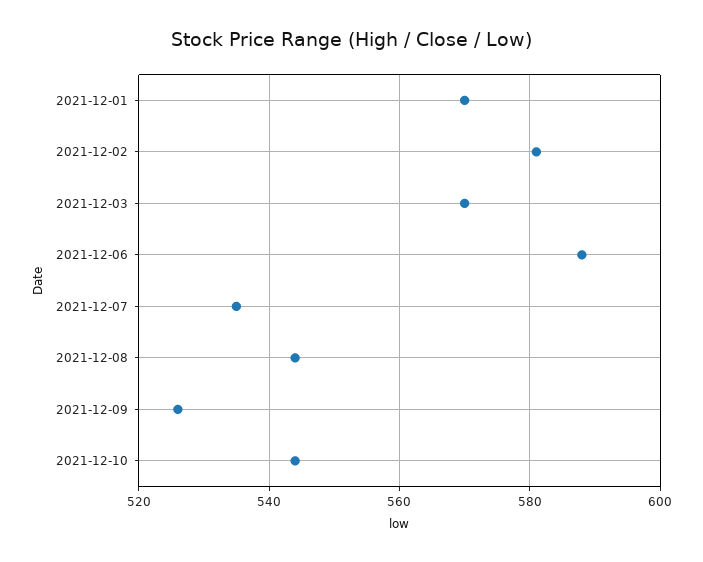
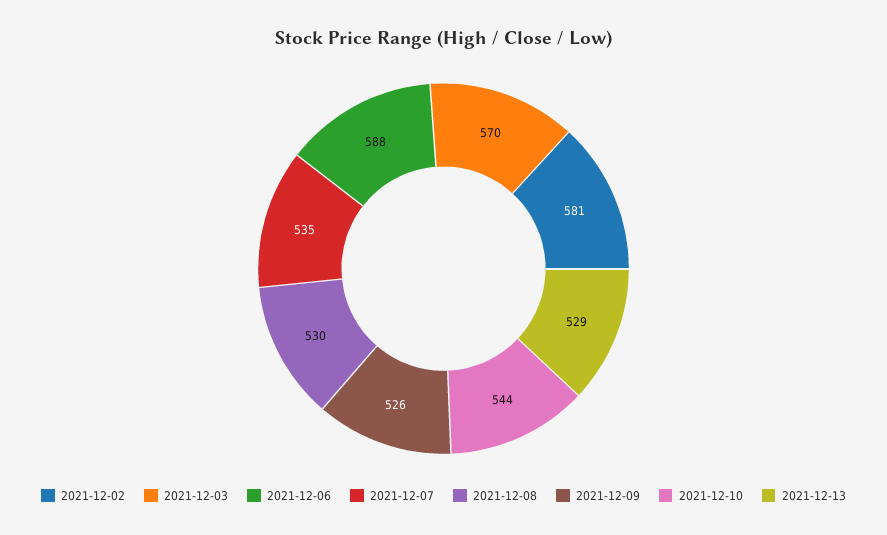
2021-12-01: 570 -> none
2021-12-08: 545 -> 530
2021-12-13: none -> 529

